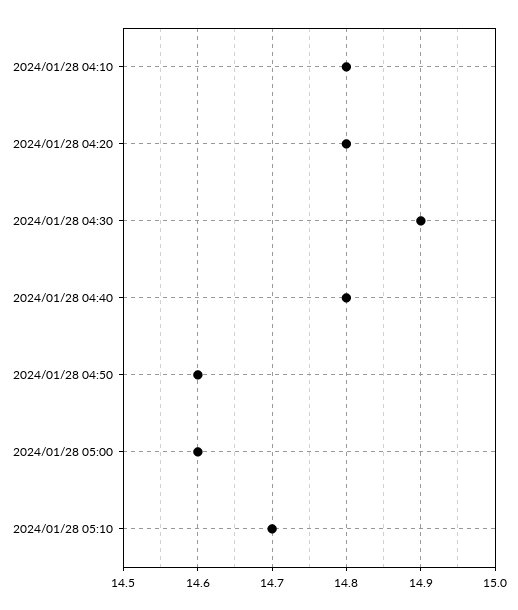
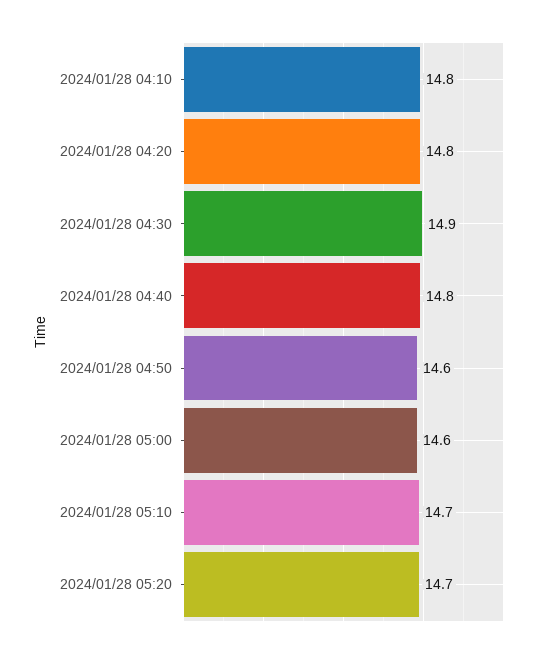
2024/01/28 05:20: none -> 14.7

